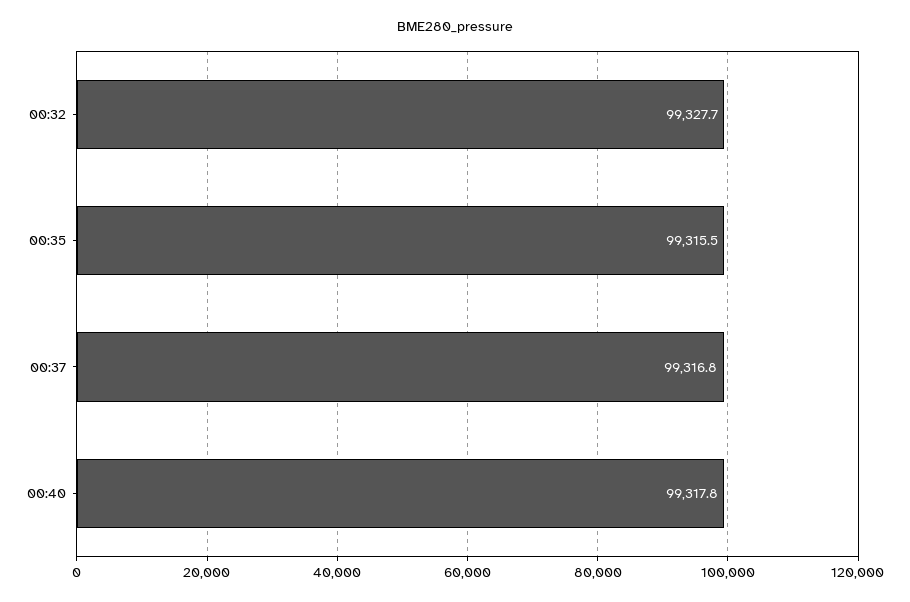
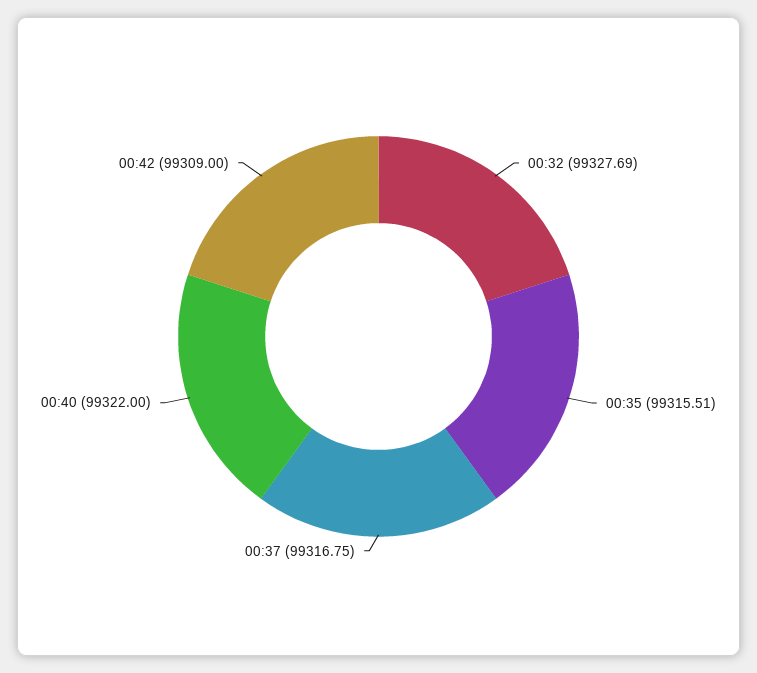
00:40: 99317.8 -> 99322
00:42: none -> 99309

